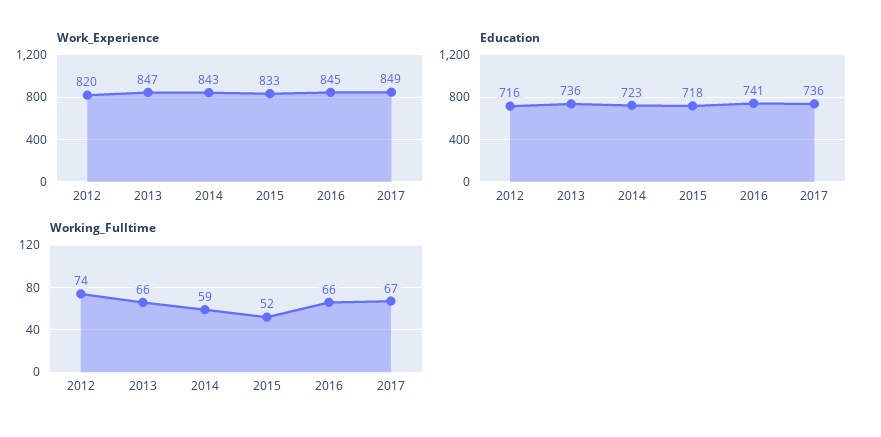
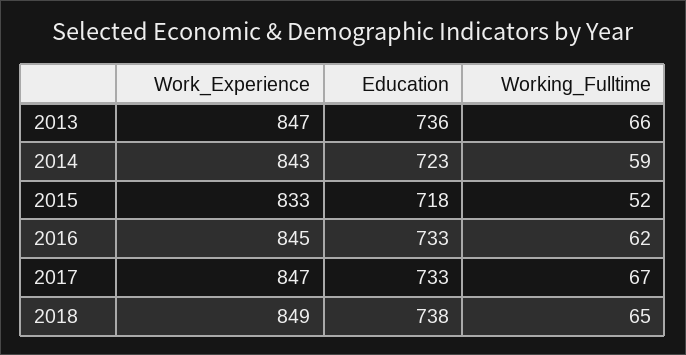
Work_Experience, 2012: 820 -> none
Work_Experience, 2017: 849 -> 847
Education, 2012: 716 -> none
Education, 2016: 741 -> 733
Education, 2017: 736 -> 733
Working_Fulltime, 2012: 74 -> none
Working_Fulltime, 2016: 66 -> 62
Work_Experience, 2018: none -> 849
Education, 2018: none -> 738
Working_Fulltime, 2018: none -> 65

